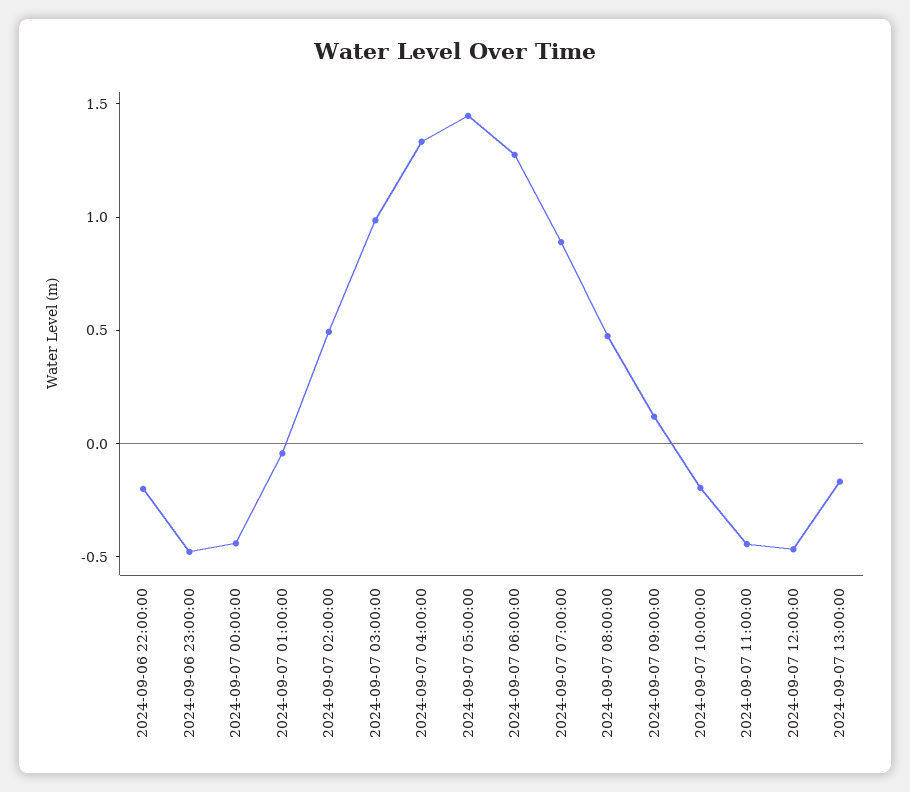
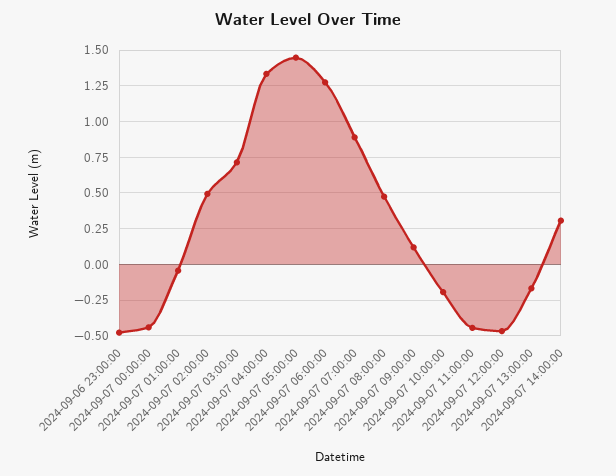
2024-09-06 22:00:00: -0.2 -> none
2024-09-07 03:00:00: 1 -> 0.7
2024-09-07 14:00:00: none -> 0.3

